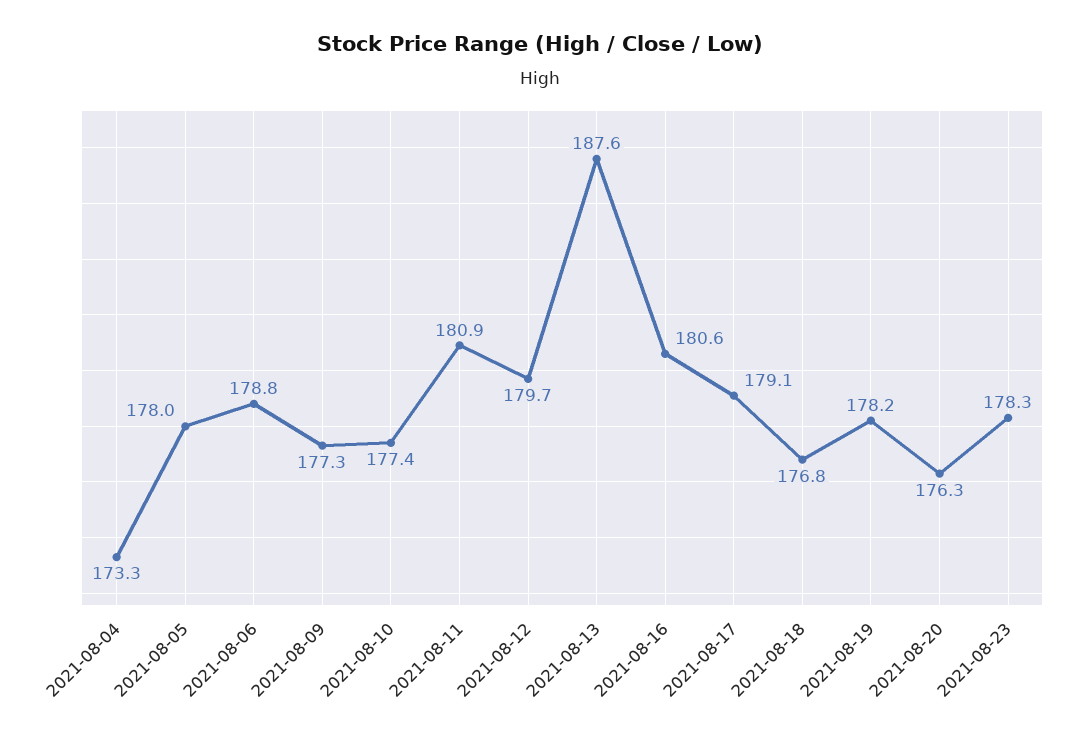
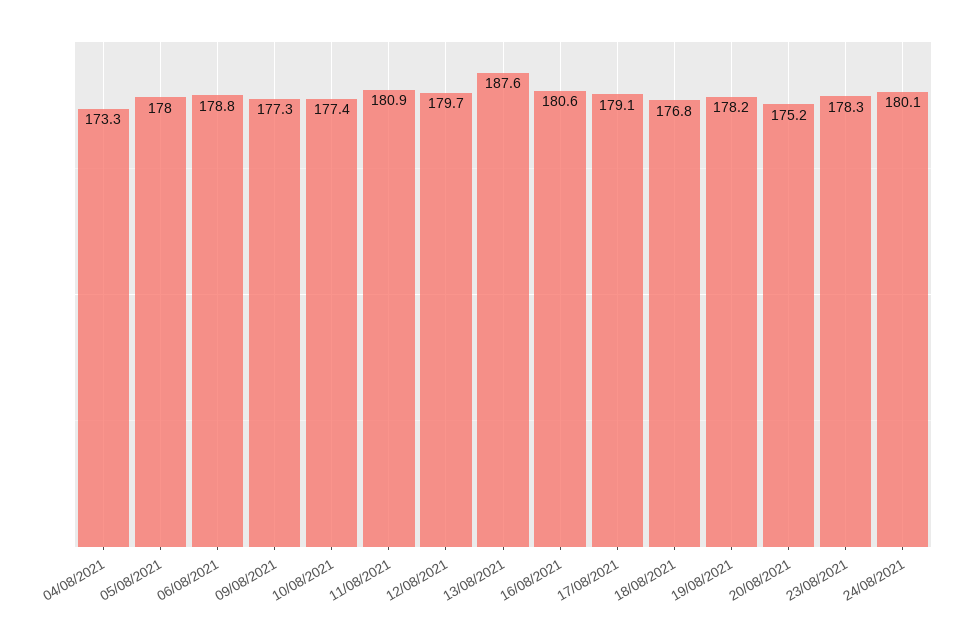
2021-08-20: 176.3 -> 175.2
24/08/2021: none -> 180.1

